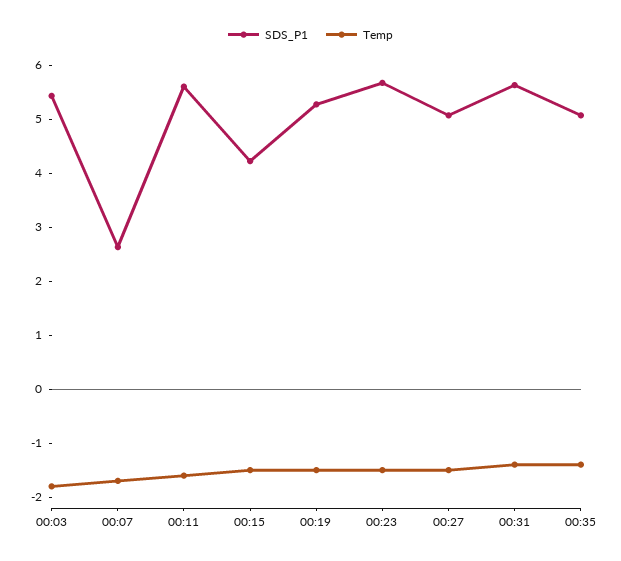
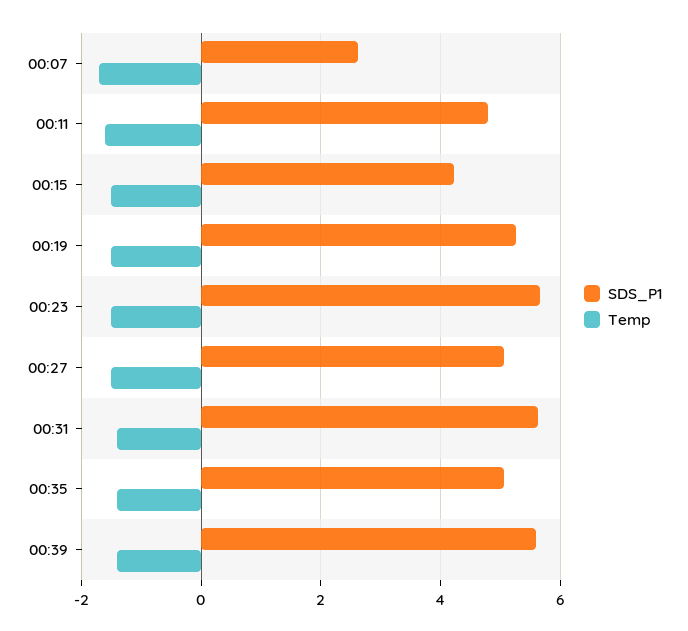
SDS_P1, 00:03: 5.4 -> none
Temp, 00:03: -1.8 -> none
SDS_P1, 00:11: 5.6 -> 4.8
SDS_P1, 00:39: none -> 5.6
Temp, 00:39: none -> -1.4

